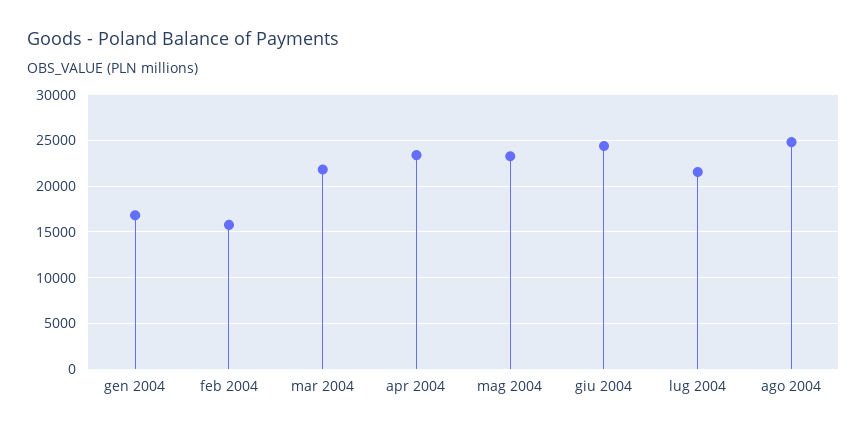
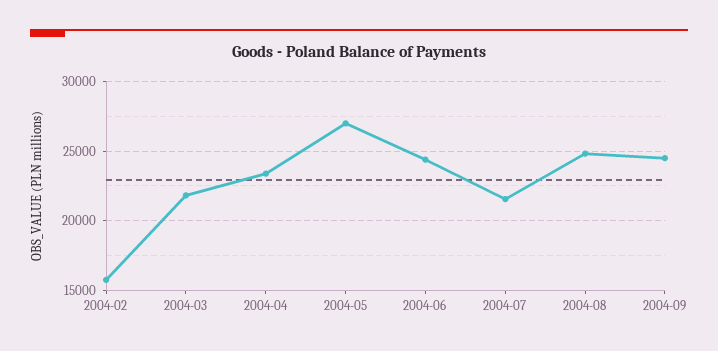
gen 2004: 17000 -> none
mag 2004: 23000 -> 27000
2004-09: none -> 24500

